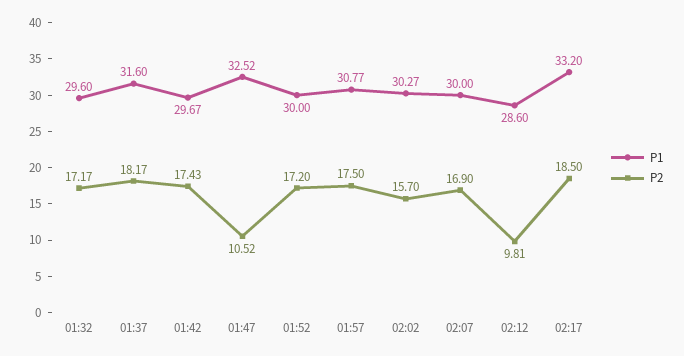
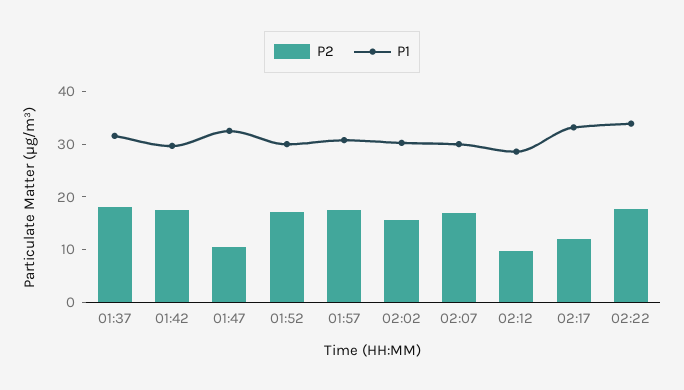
P1, 01:32: 29.6 -> none
P2, 01:32: 17.17 -> none
P2, 02:17: 18.5 -> 12
P2, 02:22: none -> 18
P1, 02:22: none -> 34

